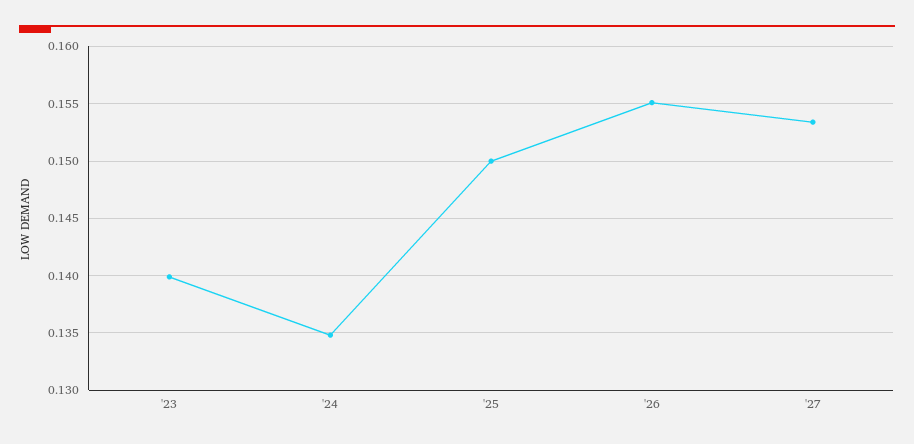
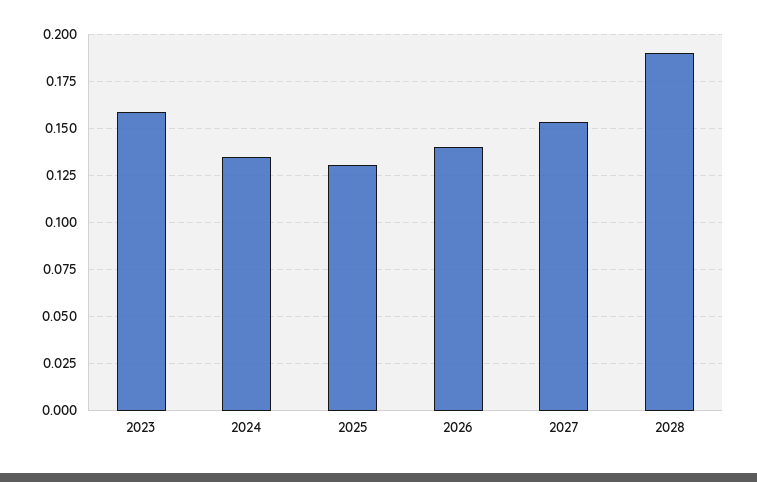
'23: 0.14 -> 0.16
'25: 0.15 -> 0.13
'26: 0.155 -> 0.14
2028: none -> 0.19

